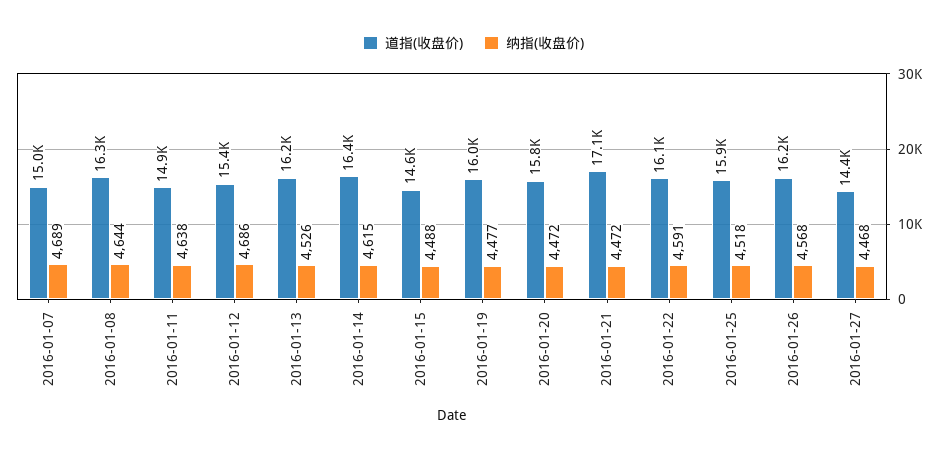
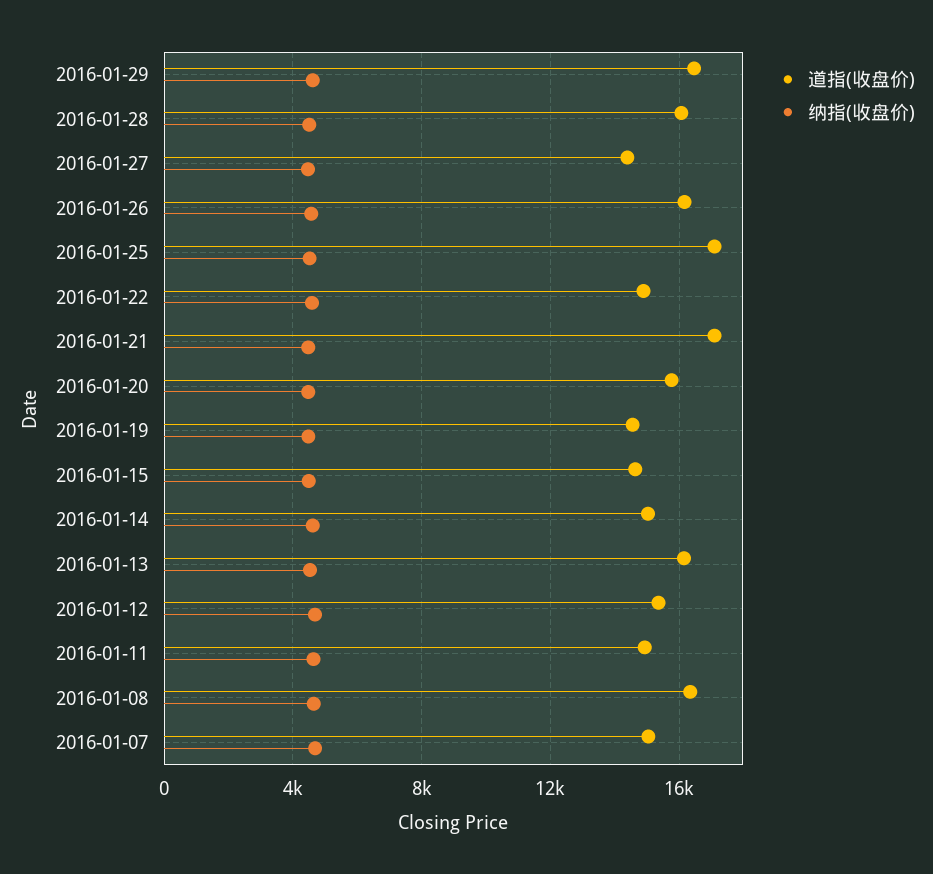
道指(收盘价), 2016-01-14: 16400 -> 15000
道指(收盘价), 2016-01-19: 16000 -> 14500
道指(收盘价), 2016-01-22: 16100 -> 15000
道指(收盘价), 2016-01-25: 15900 -> 17000
道指(收盘价), 2016-01-29: none -> 16500
纳指(收盘价), 2016-01-29: none -> 4500
道指(收盘价), 2016-01-28: none -> 16000
纳指(收盘价), 2016-01-28: none -> 4500

